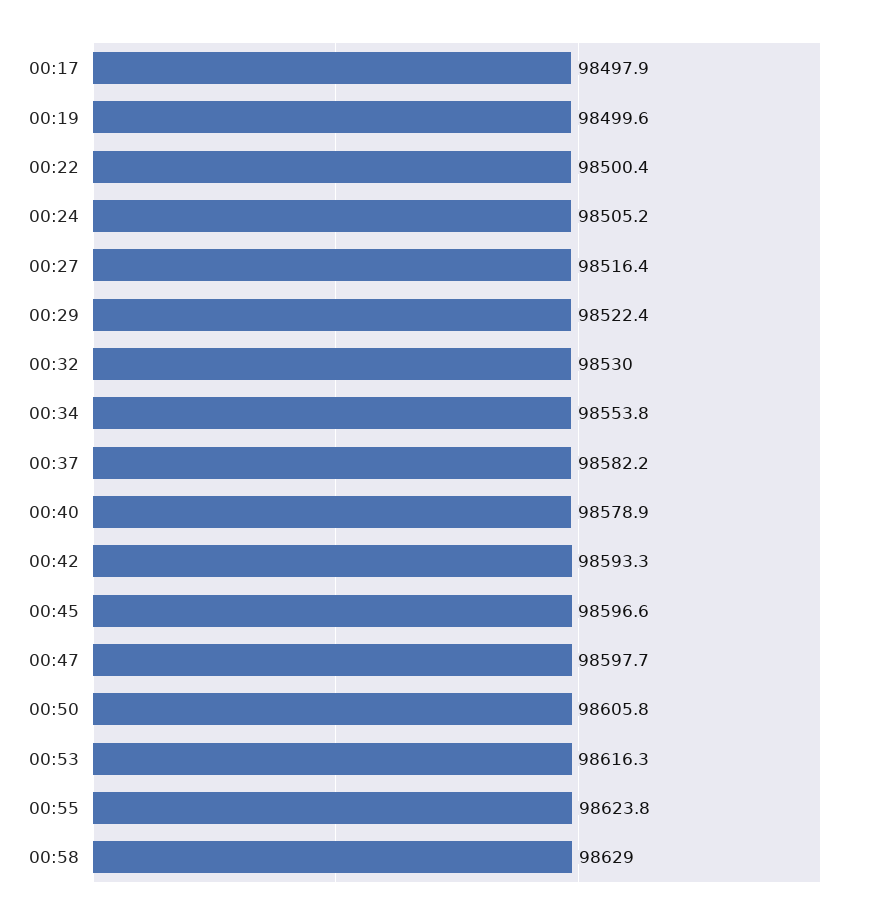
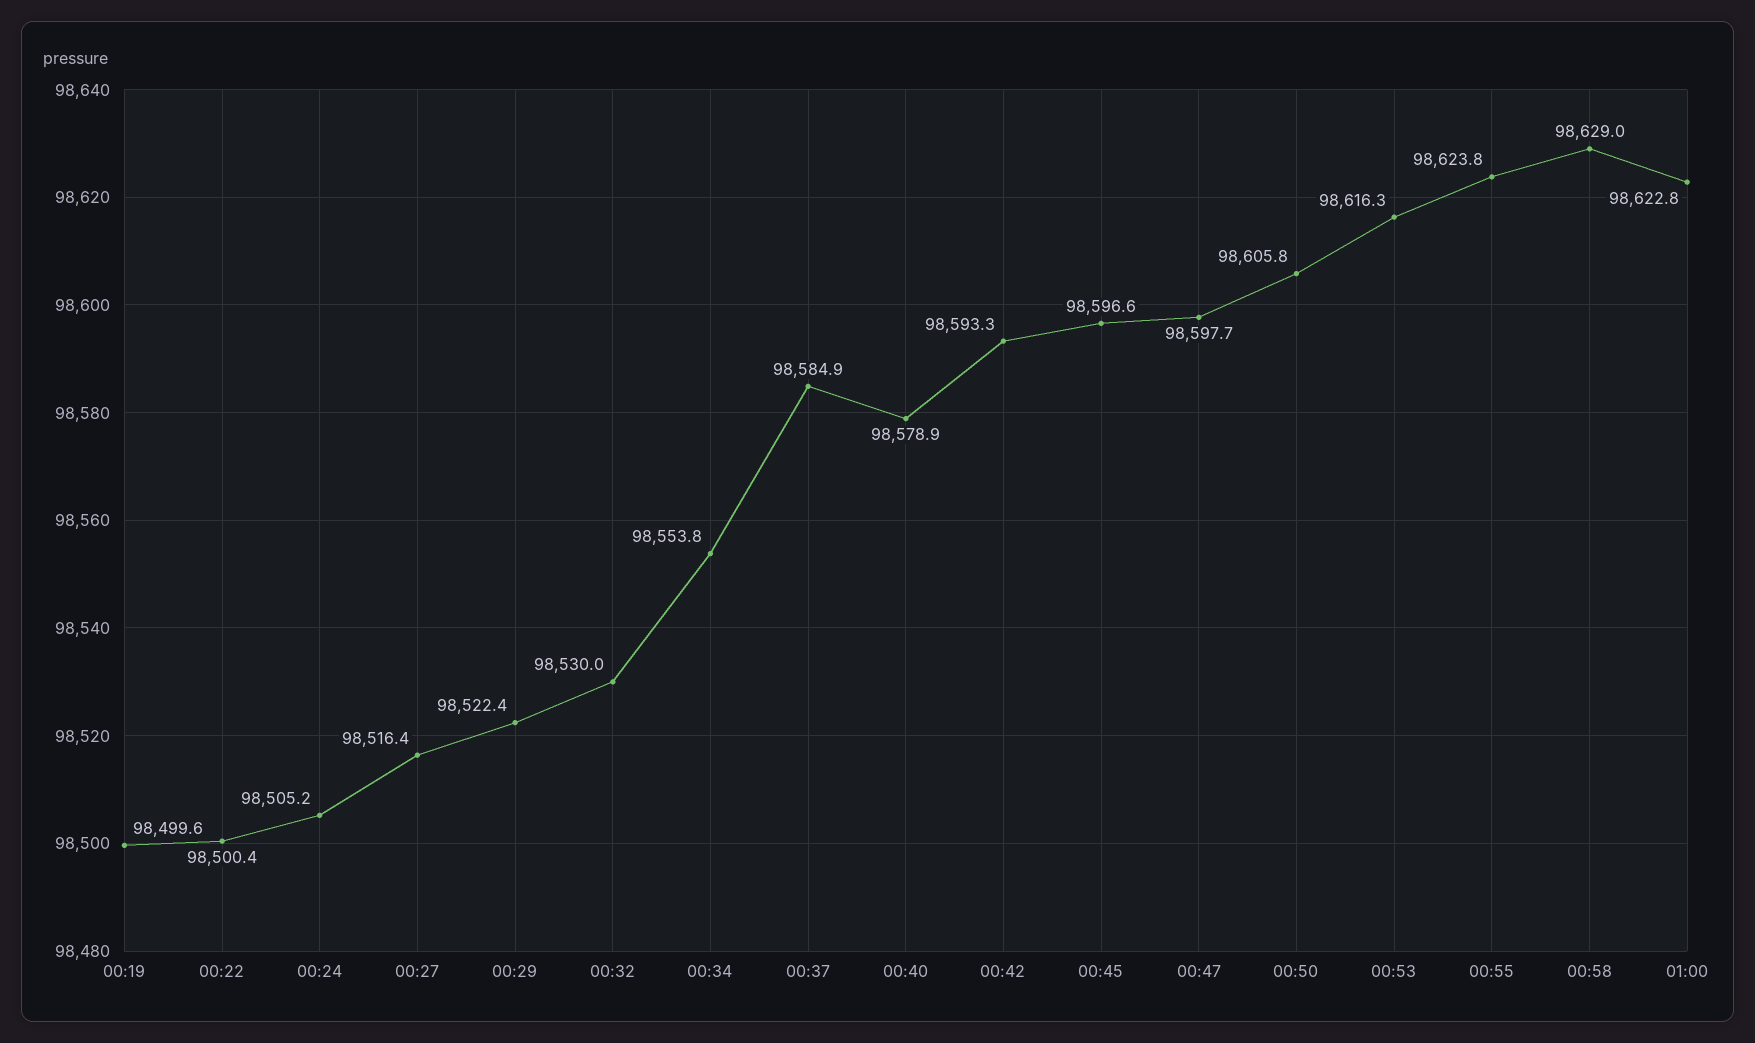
00:17: 98497.9 -> none
00:37: 98582.2 -> 98584.9
01:00: none -> 98622.8

